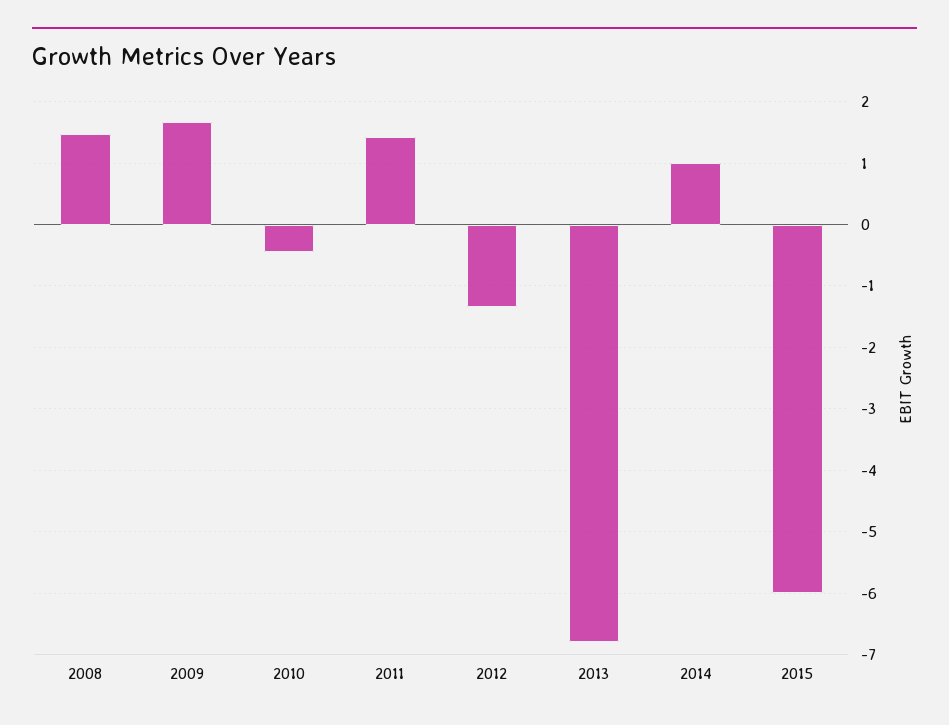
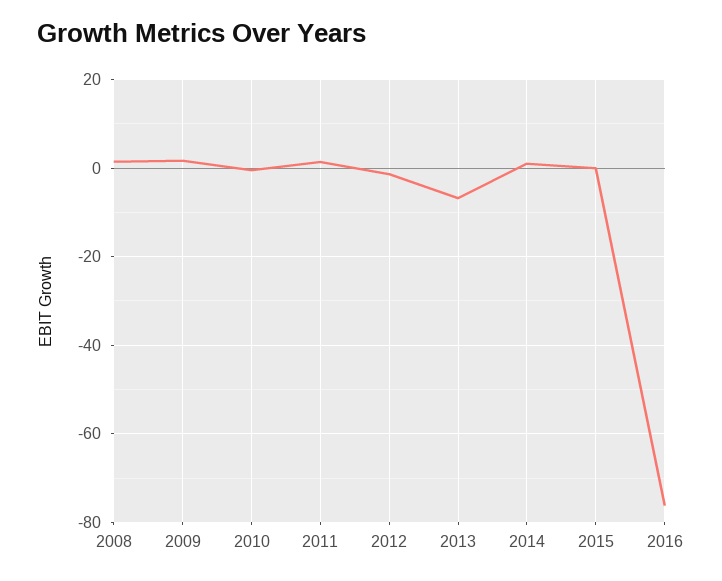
2015: -6 -> 0
2016: none -> -76

